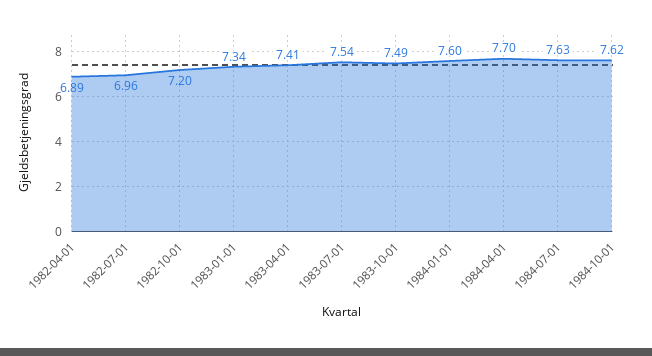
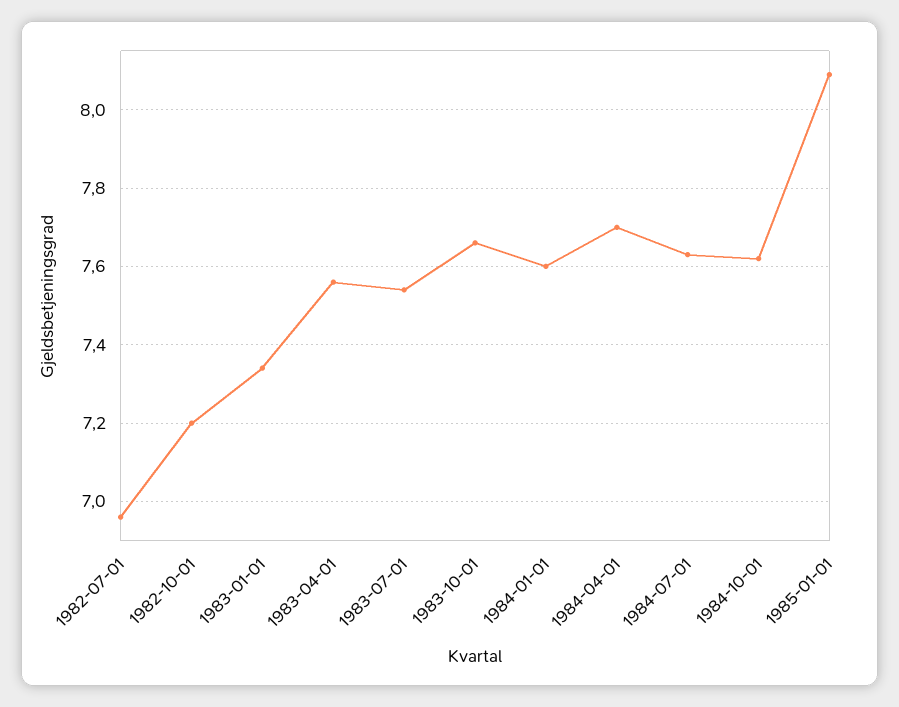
1982-04-01: 6.89 -> none
1983-04-01: 7.41 -> 7.55
1983-10-01: 7.49 -> 7.65
1985-01-01: none -> 8.1

